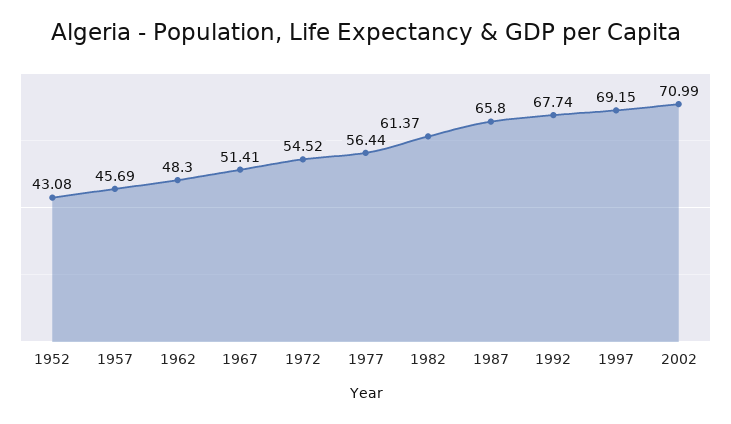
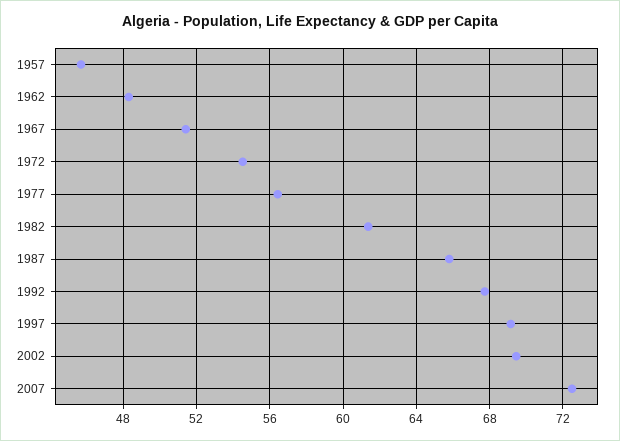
1952: 43.08 -> none
2002: 70.99 -> 69.5
2007: none -> 72.5

